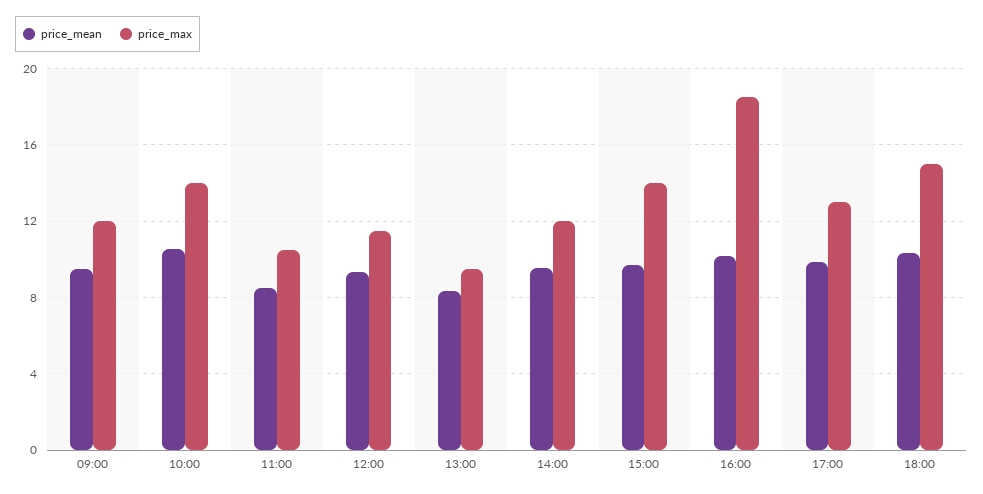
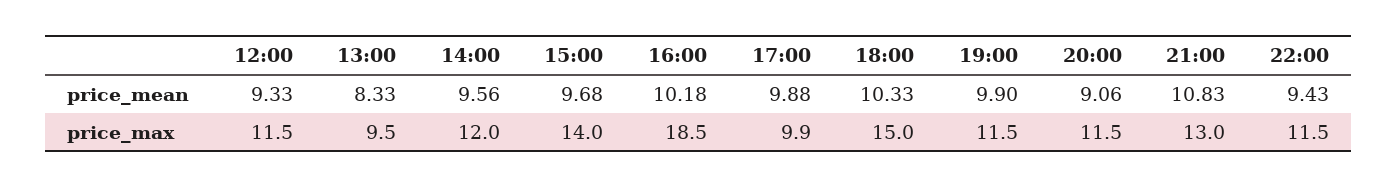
price_mean, 09:00: 9.5 -> none
price_max, 09:00: 12 -> none
price_mean, 10:00: 10.5 -> none
price_max, 10:00: 14 -> none
price_mean, 11:00: 8.5 -> none
price_max, 11:00: 10.5 -> none
price_max, 17:00: 13 -> 9.9
price_mean, 19:00: none -> 9.9
price_mean, 20:00: none -> 9.06
price_mean, 21:00: none -> 10.83
price_mean, 22:00: none -> 9.43
price_max, 19:00: none -> 11.5
price_max, 20:00: none -> 11.5
price_max, 21:00: none -> 13
price_max, 22:00: none -> 11.5

